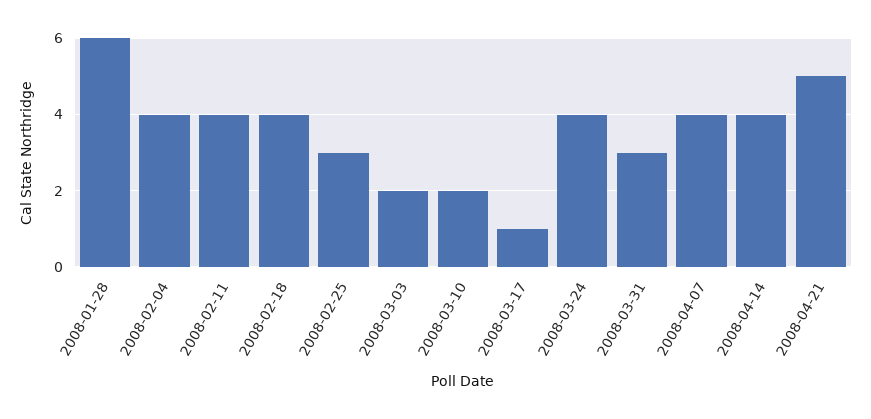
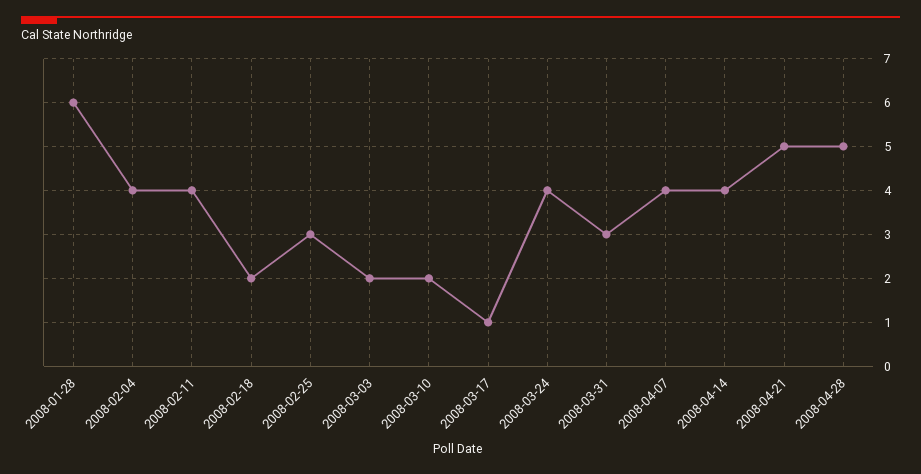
2008-02-18: 4 -> 2
2008-04-28: none -> 5

